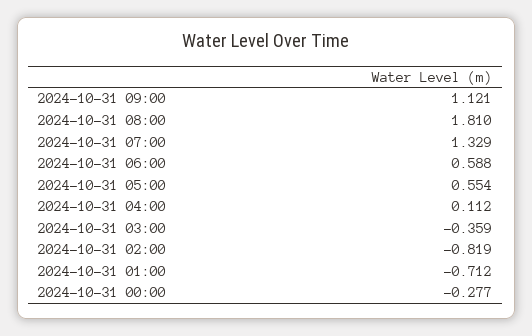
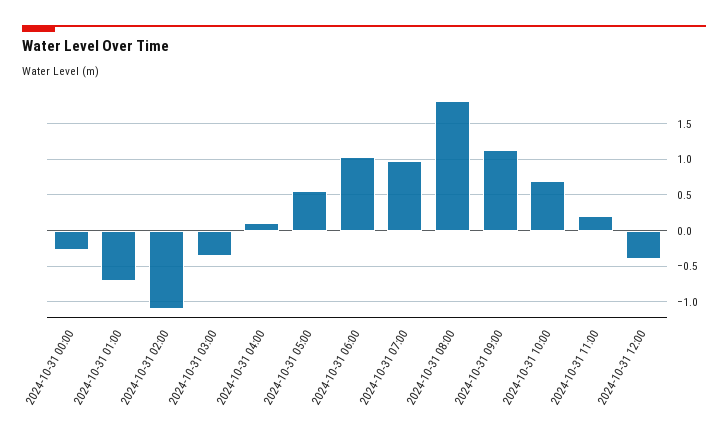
2024-10-31 07:00: 1.329 -> 1
2024-10-31 06:00: 0.588 -> 1
2024-10-31 02:00: -0.819 -> -1.1
2024-10-31 10:00: none -> 0.7
2024-10-31 11:00: none -> 0.2
2024-10-31 12:00: none -> -0.4

